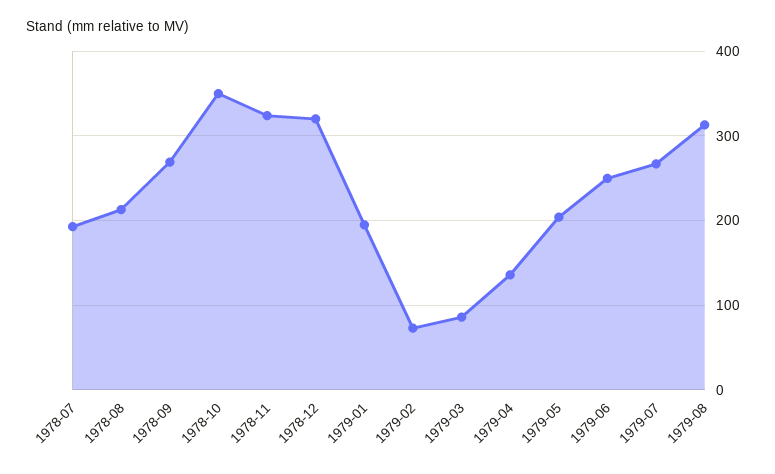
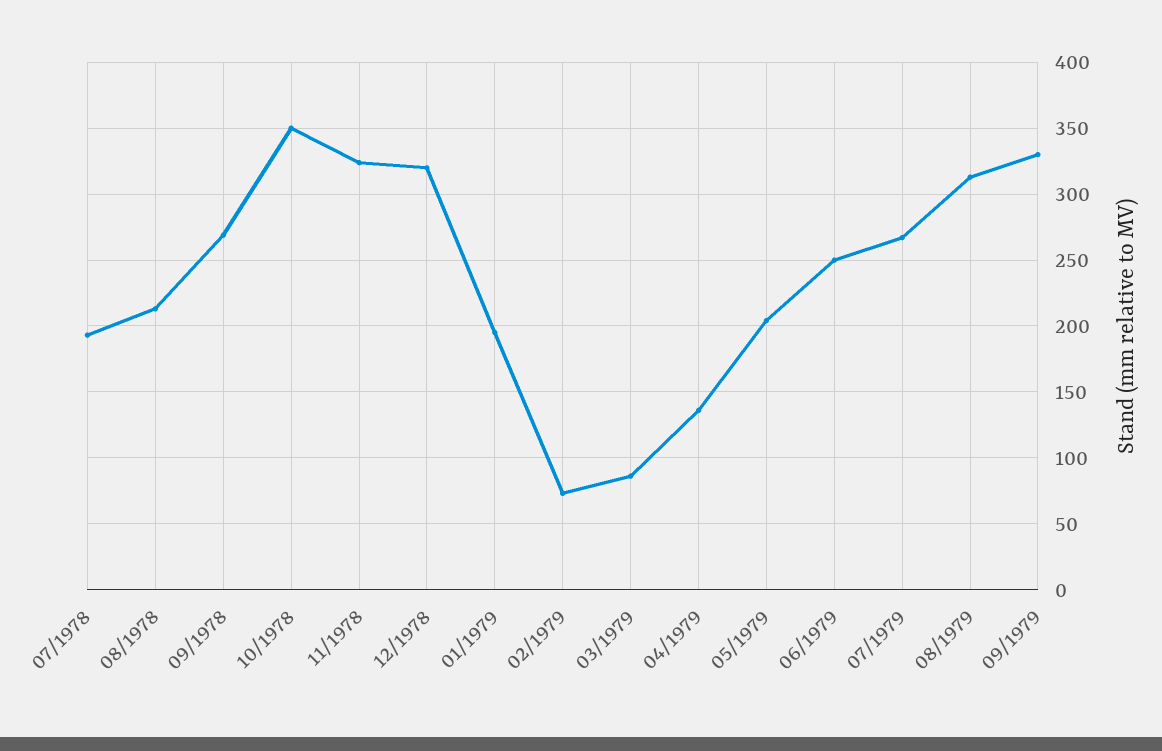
09/1979: none -> 330

